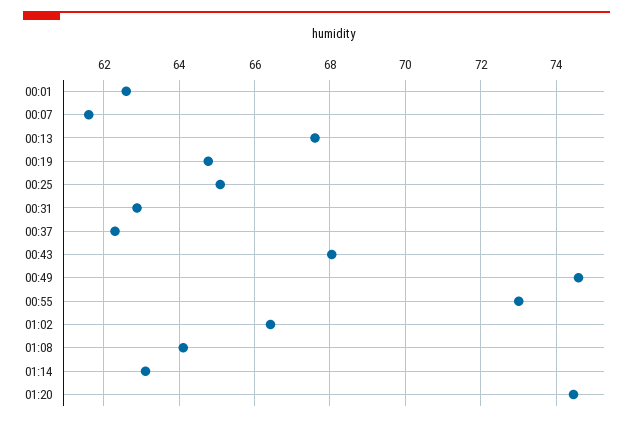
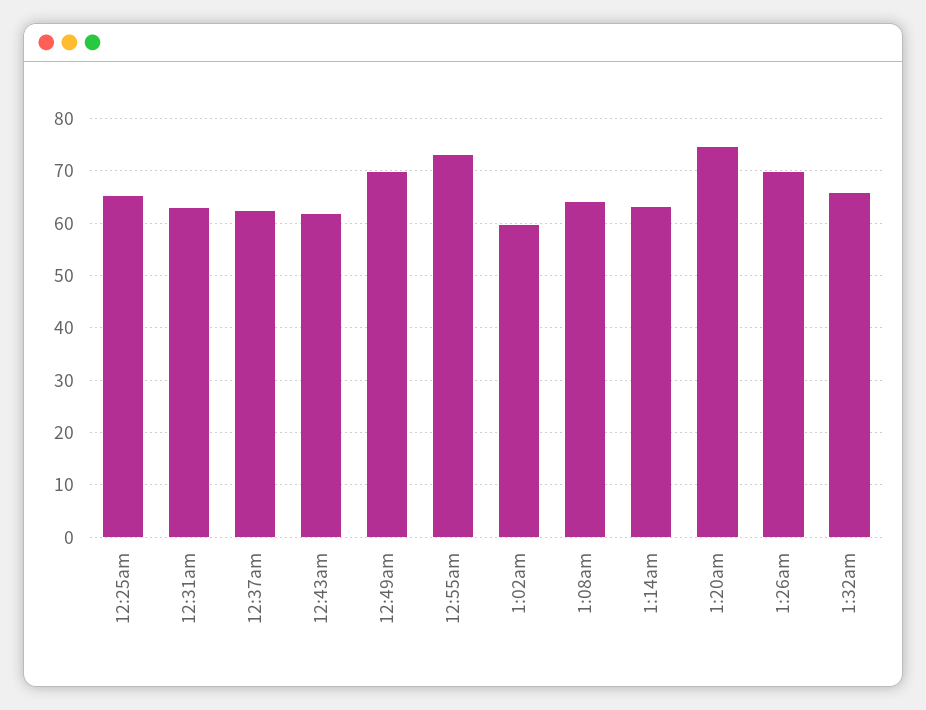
00:01: 62.6 -> none
00:07: 61.6 -> none
00:13: 67.6 -> none
00:19: 64.8 -> none
00:43: 68 -> 62
00:49: 74.6 -> 70
01:02: 66.4 -> 60
1:26am: none -> 70
1:32am: none -> 66

